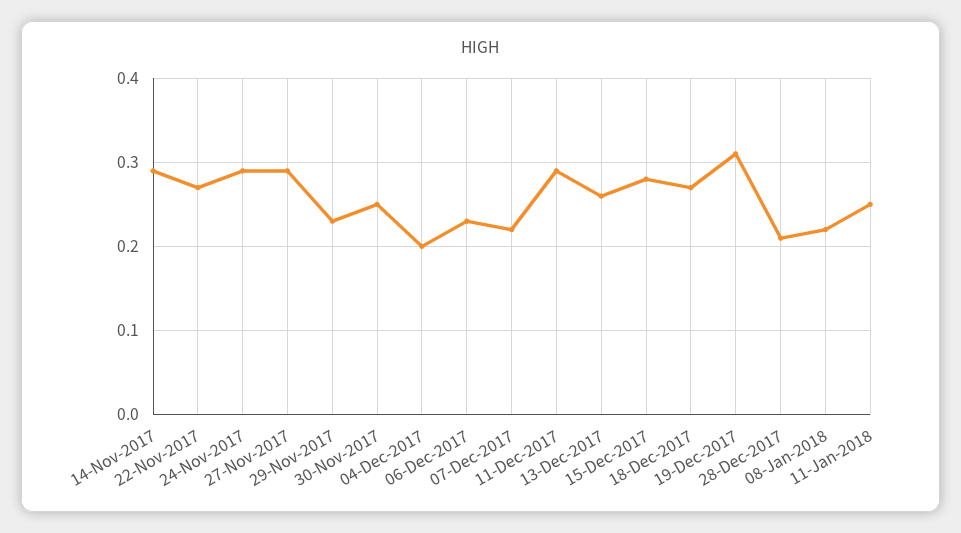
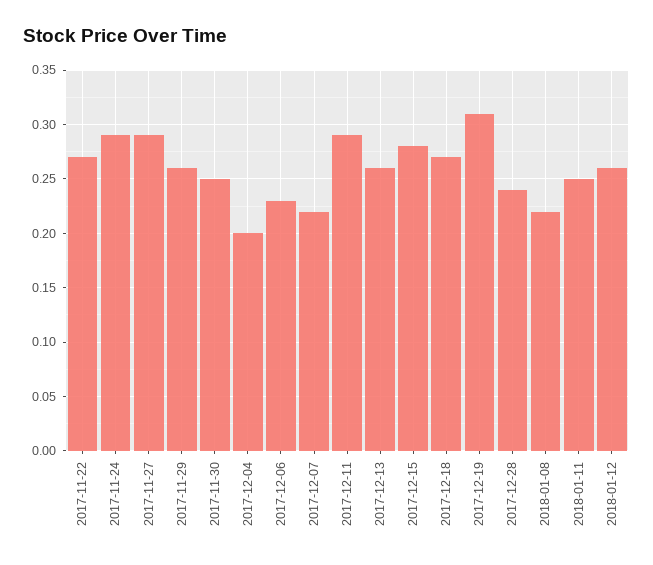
14-Nov-2017: 0.29 -> none
29-Nov-2017: 0.23 -> 0.26
28-Dec-2017: 0.21 -> 0.24
2018-01-12: none -> 0.26

